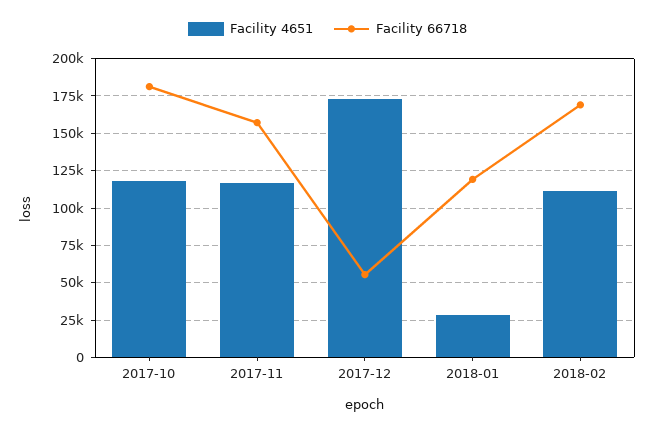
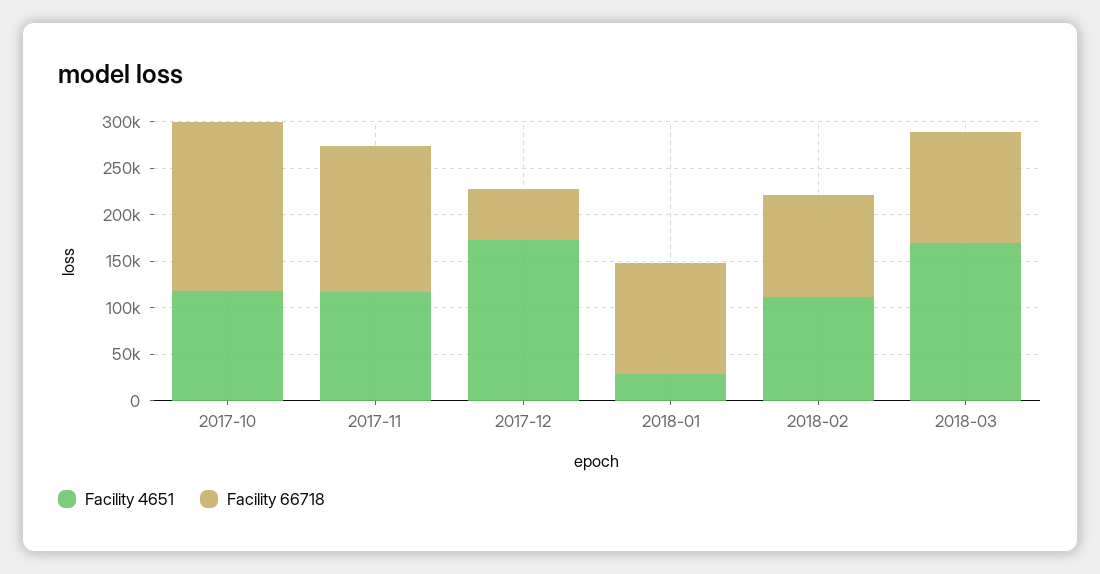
Facility 66718, 2018-02: 170000 -> 110000
Facility 4651, 2018-03: none -> 170000
Facility 66718, 2018-03: none -> 120000

